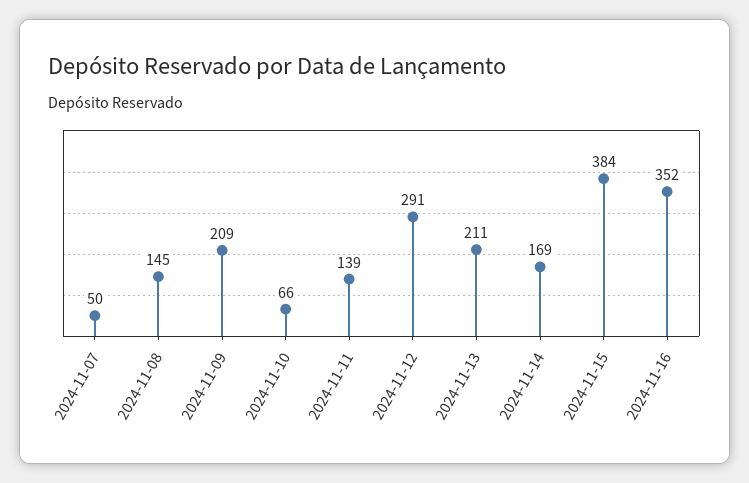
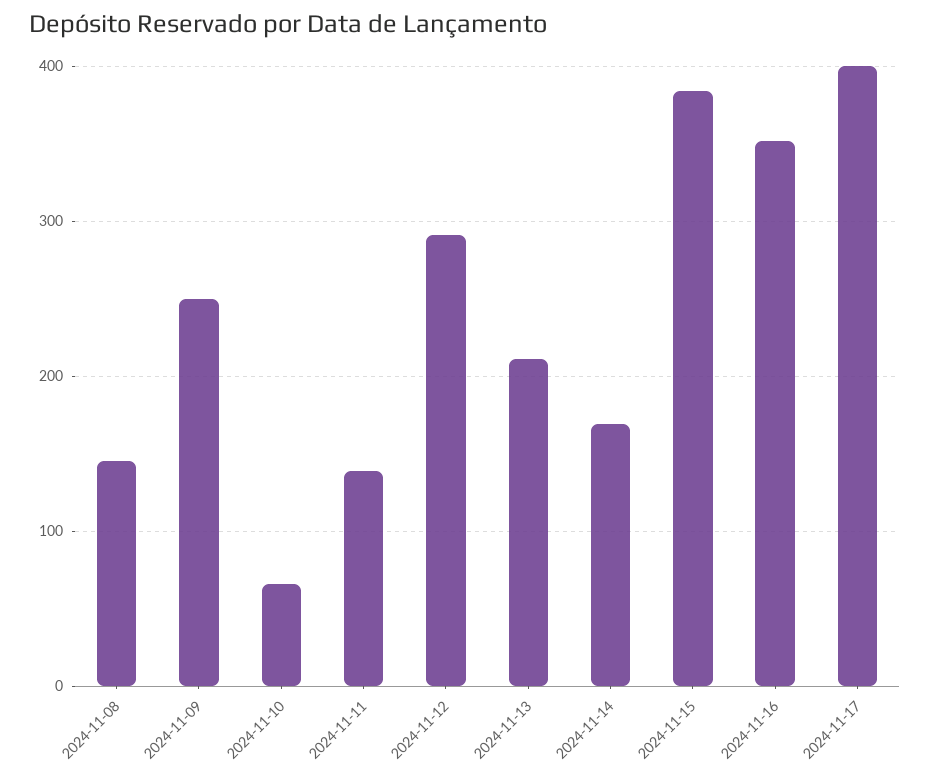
2024-11-07: 50 -> none
2024-11-09: 209 -> 250
2024-11-17: none -> 400

